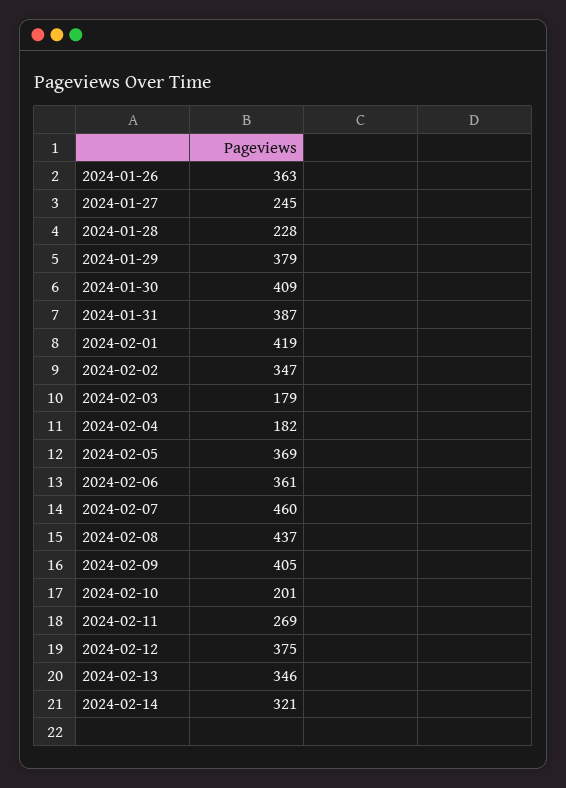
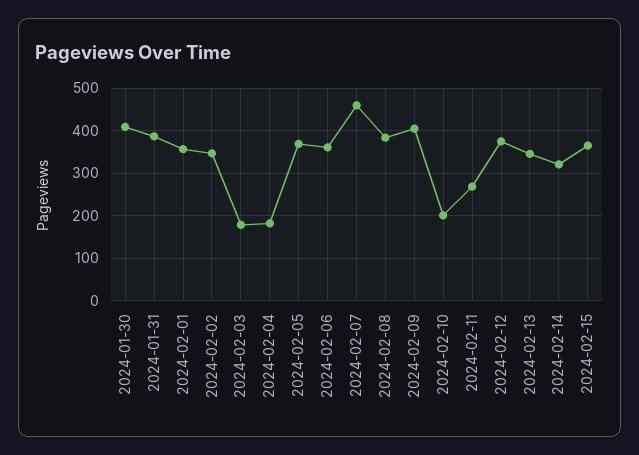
2024-01-26: 363 -> none
2024-01-27: 245 -> none
2024-01-28: 228 -> none
2024-01-29: 379 -> none
2024-02-01: 419 -> 360
2024-02-08: 437 -> 380
2024-02-15: none -> 360

